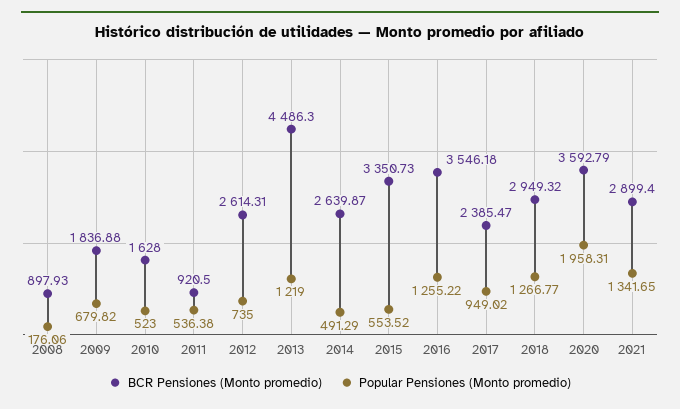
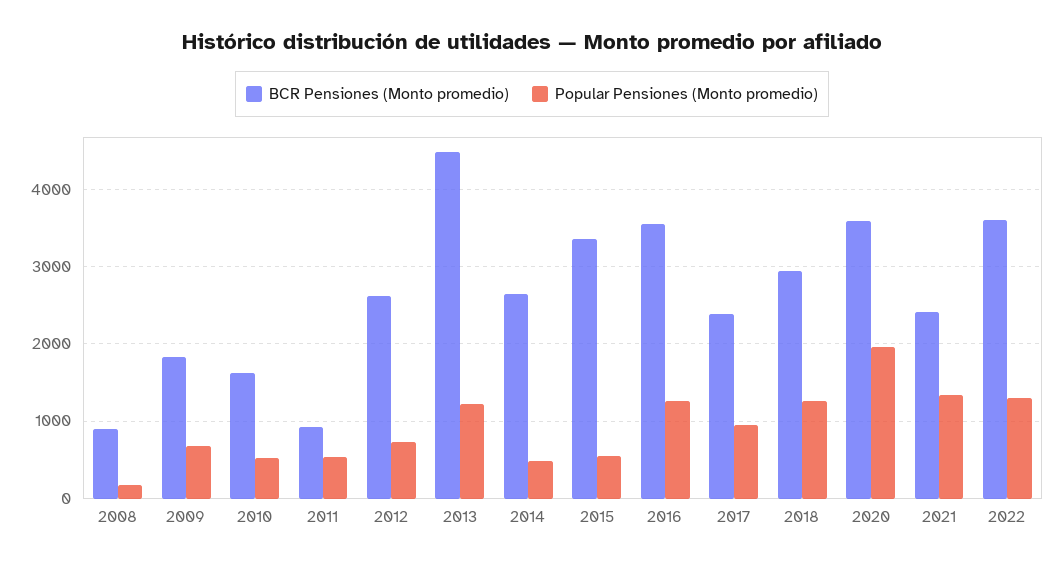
BCR Pensiones (Monto promedio), 2021: 2899.4 -> 2400
BCR Pensiones (Monto promedio), 2022: none -> 3600
Popular Pensiones (Monto promedio), 2022: none -> 1300

